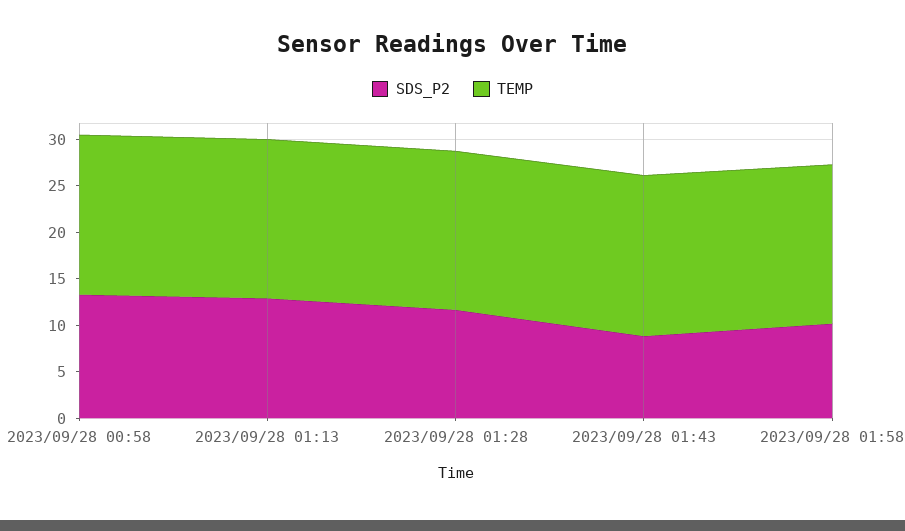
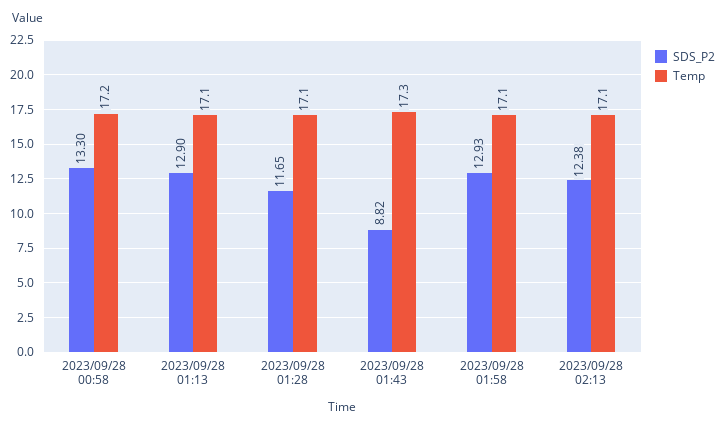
SDS_P2, 2023/09/28 01:58: 10 -> 12.93
SDS_P2, 2023/09/28 02:13: none -> 12.38
TEMP, 2023/09/28 02:13: none -> 17.1

